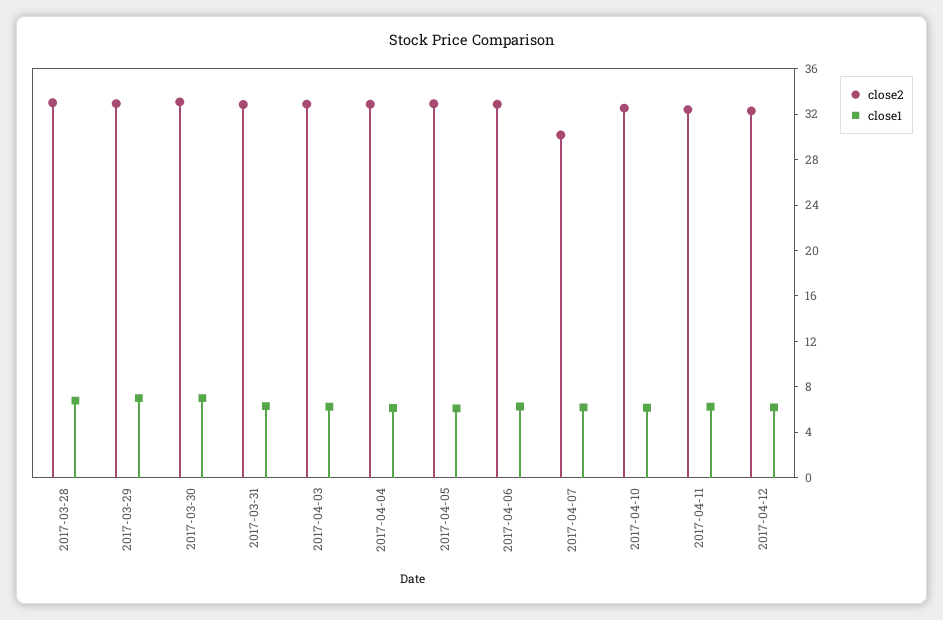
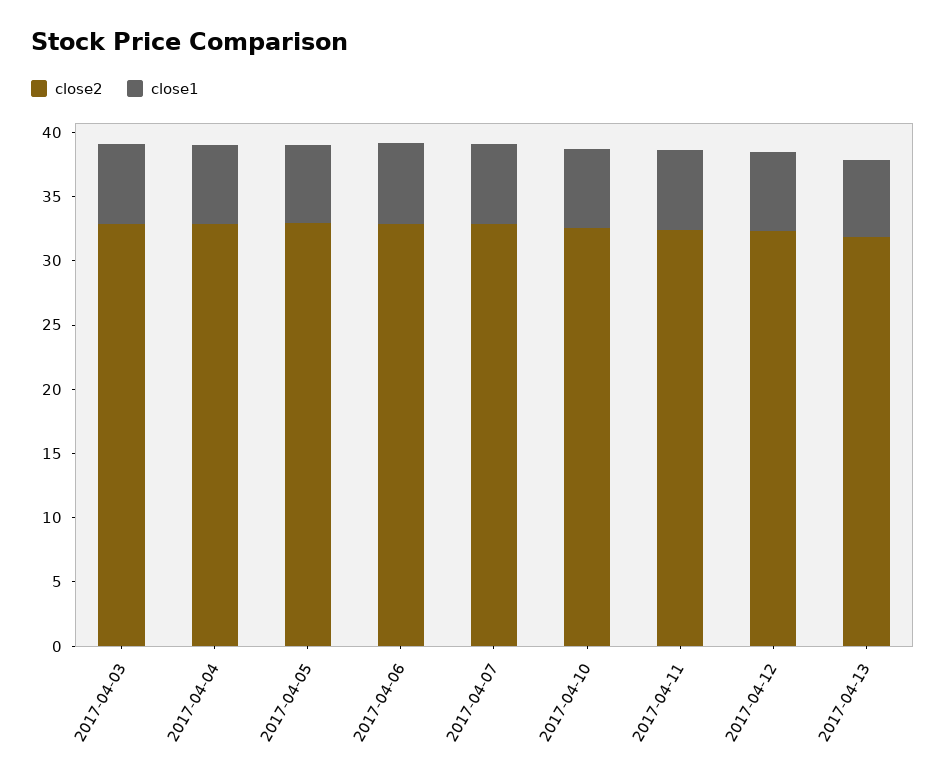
close2, 2017-03-28: 33 -> none
close1, 2017-03-28: 7 -> none
close2, 2017-03-29: 33 -> none
close1, 2017-03-29: 7 -> none
close2, 2017-03-30: 33 -> none
close1, 2017-03-30: 7 -> none
close2, 2017-03-31: 33 -> none
close1, 2017-03-31: 6 -> none
close2, 2017-04-07: 30 -> 33
close2, 2017-04-13: none -> 32
close1, 2017-04-13: none -> 6

